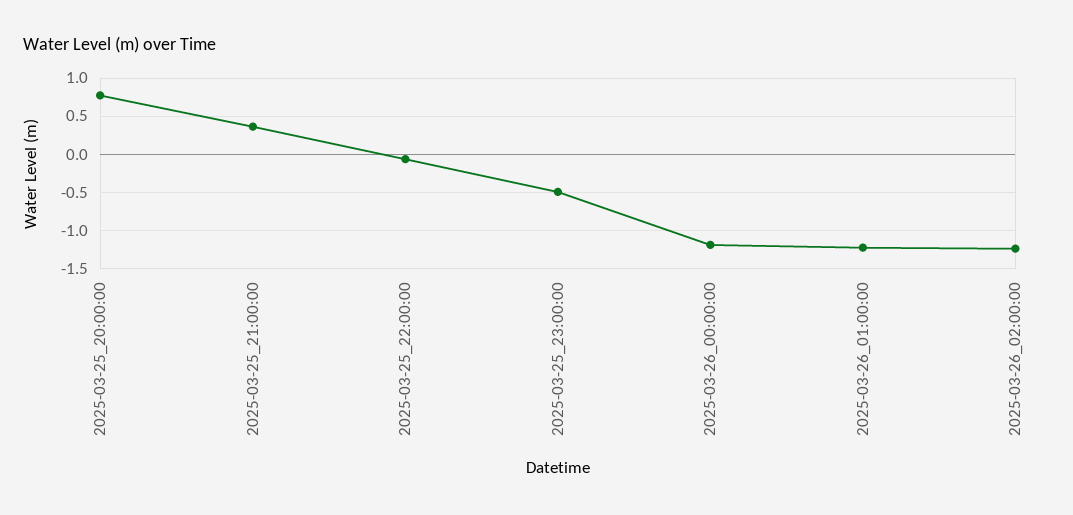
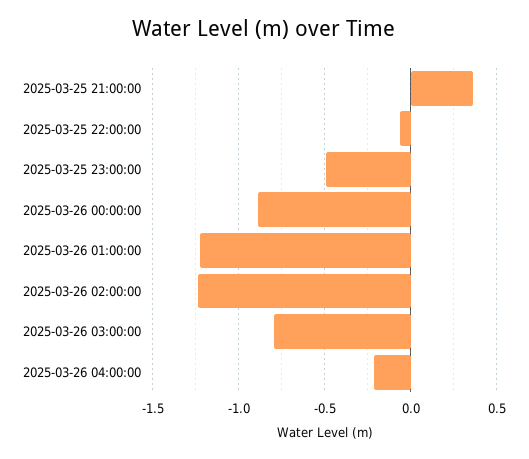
2025-03-25_20:00:00: 0.8 -> none
2025-03-26_00:00:00: -1.2 -> -0.9
2025-03-26 03:00:00: none -> -0.8
2025-03-26 04:00:00: none -> -0.2

